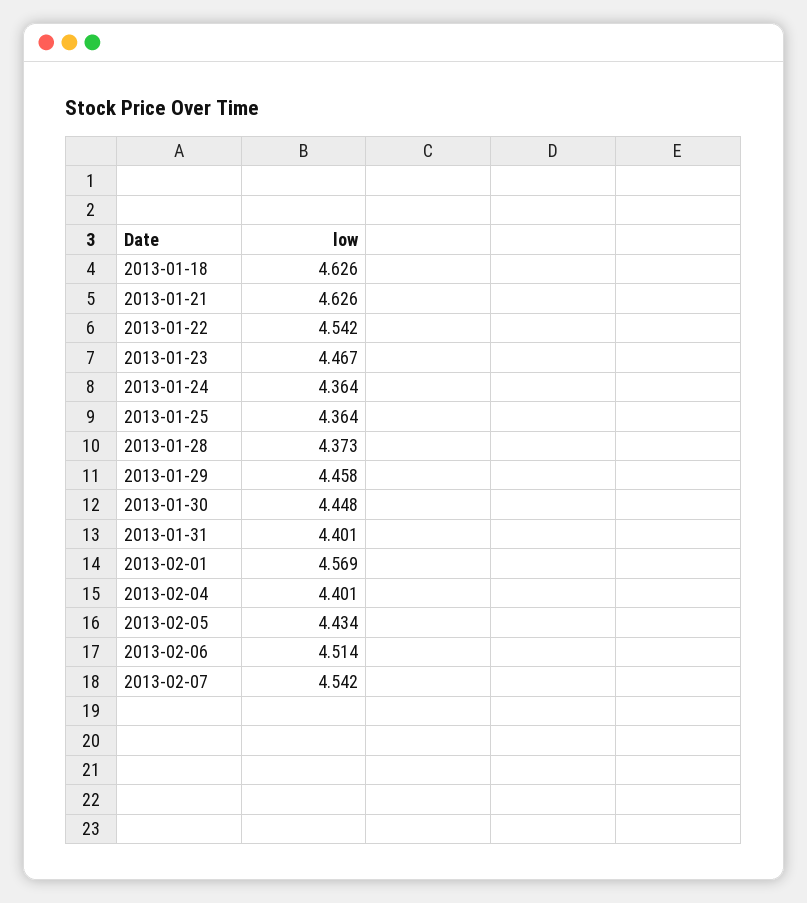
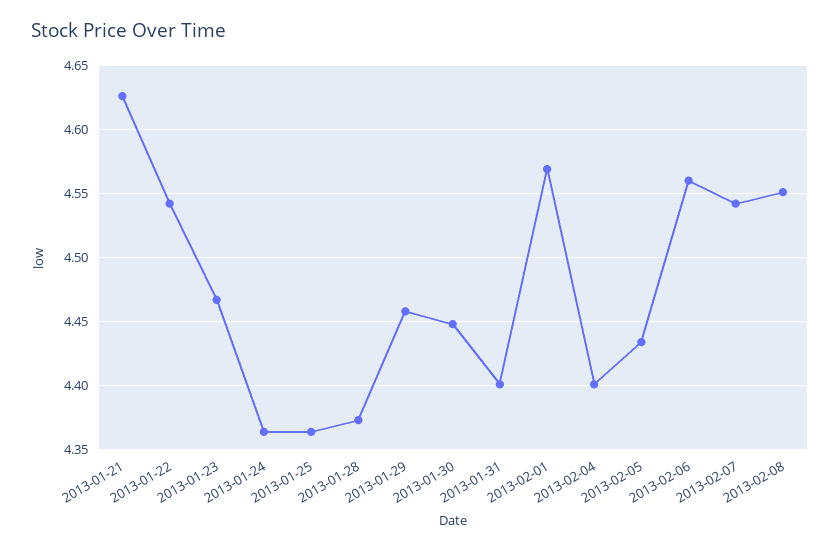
2013-01-18: 4.626 -> none
2013-02-06: 4.514 -> 4.56
2013-02-08: none -> 4.55

